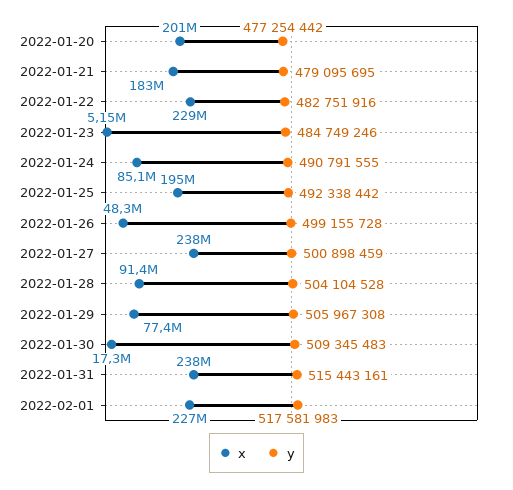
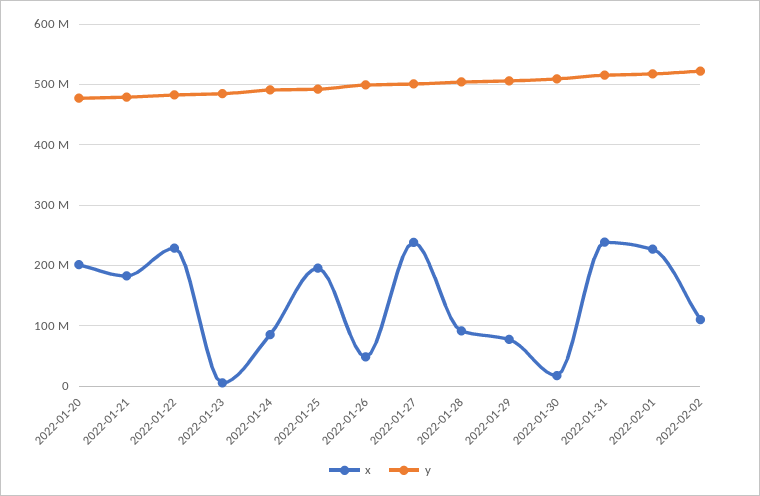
x, 2022-02-02: none -> 110000000
y, 2022-02-02: none -> 520000000

